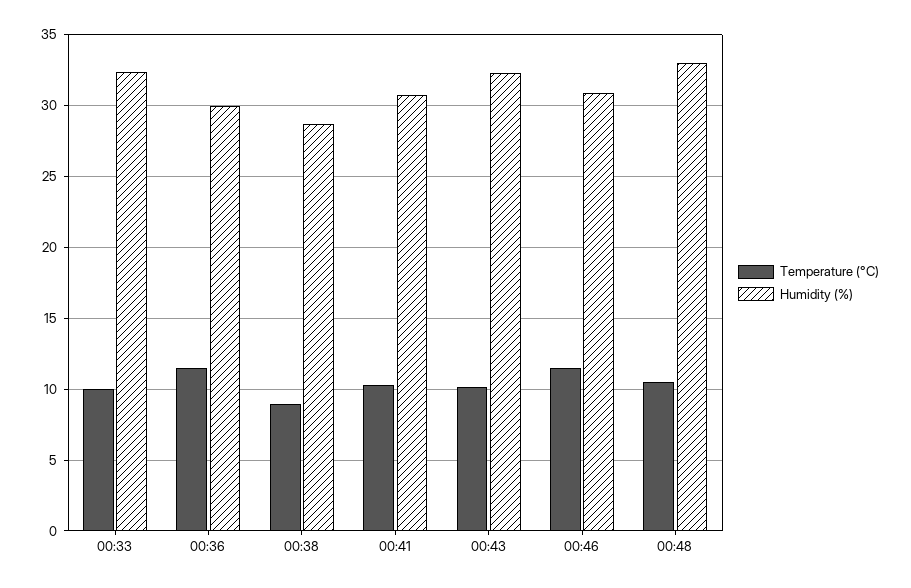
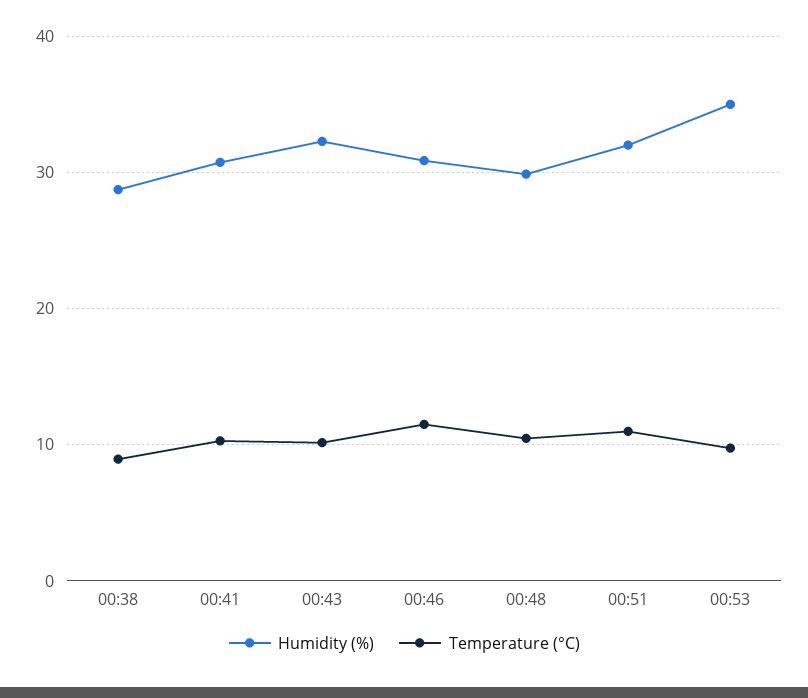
Temperature (°C), 00:33: 10 -> none
Humidity (%), 00:33: 32.5 -> none
Temperature (°C), 00:36: 11.5 -> none
Humidity (%), 00:36: 30 -> none
Humidity (%), 00:48: 33 -> 30
Humidity (%), 00:51: none -> 32
Temperature (°C), 00:51: none -> 11
Humidity (%), 00:53: none -> 35
Temperature (°C), 00:53: none -> 10

